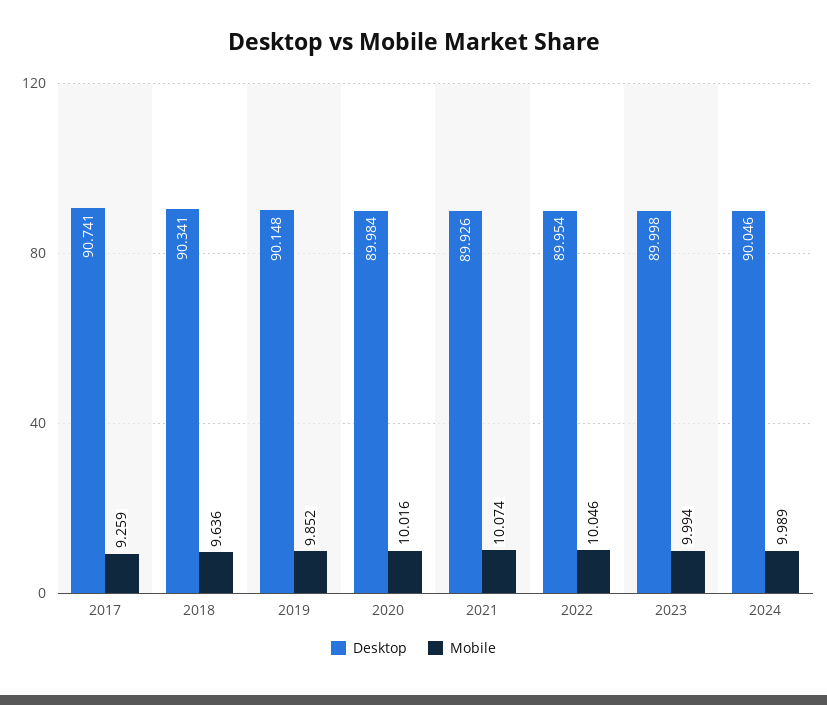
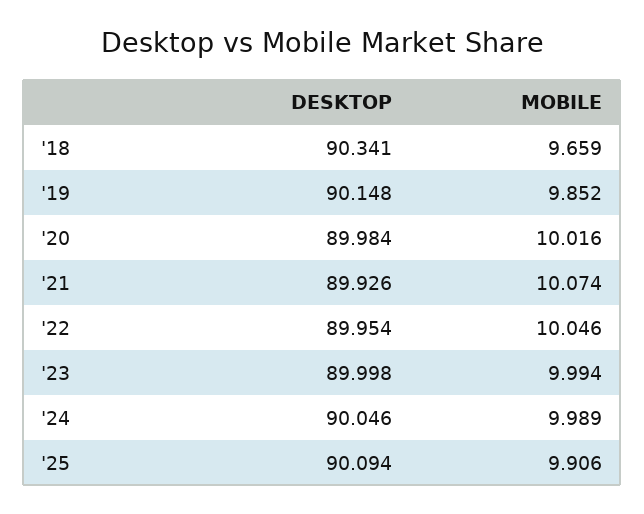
Desktop, 2017: 90.741 -> none
Mobile, 2017: 9.259 -> none
Mobile, 2018: 9.636 -> 9.659
Desktop, '25: none -> 90.094
Mobile, '25: none -> 9.906

